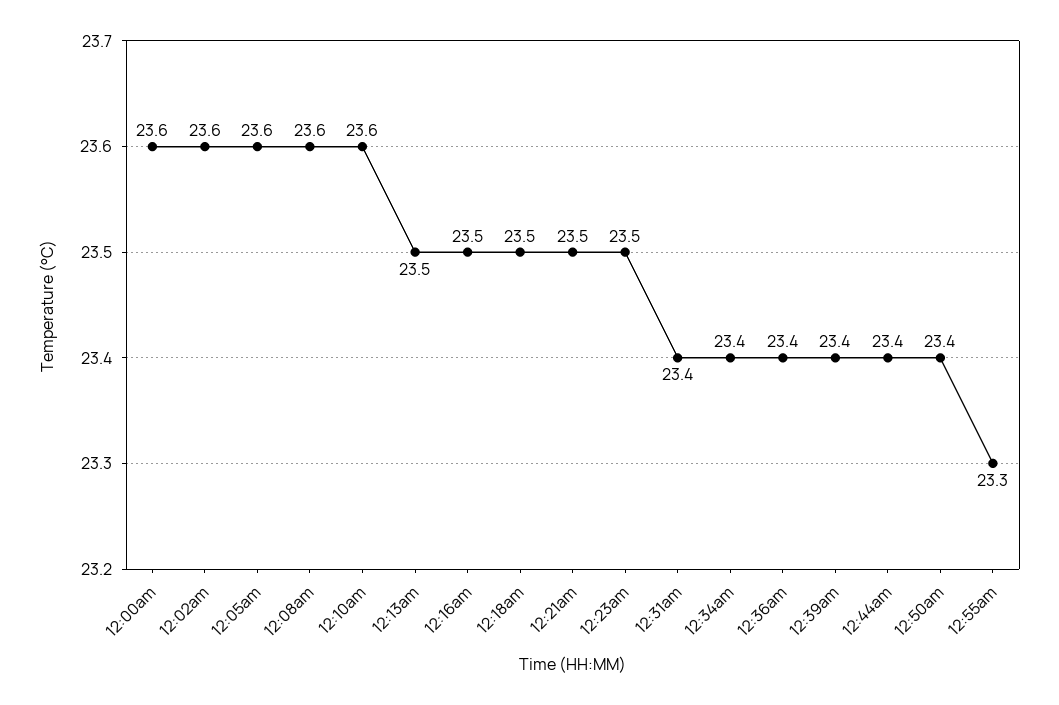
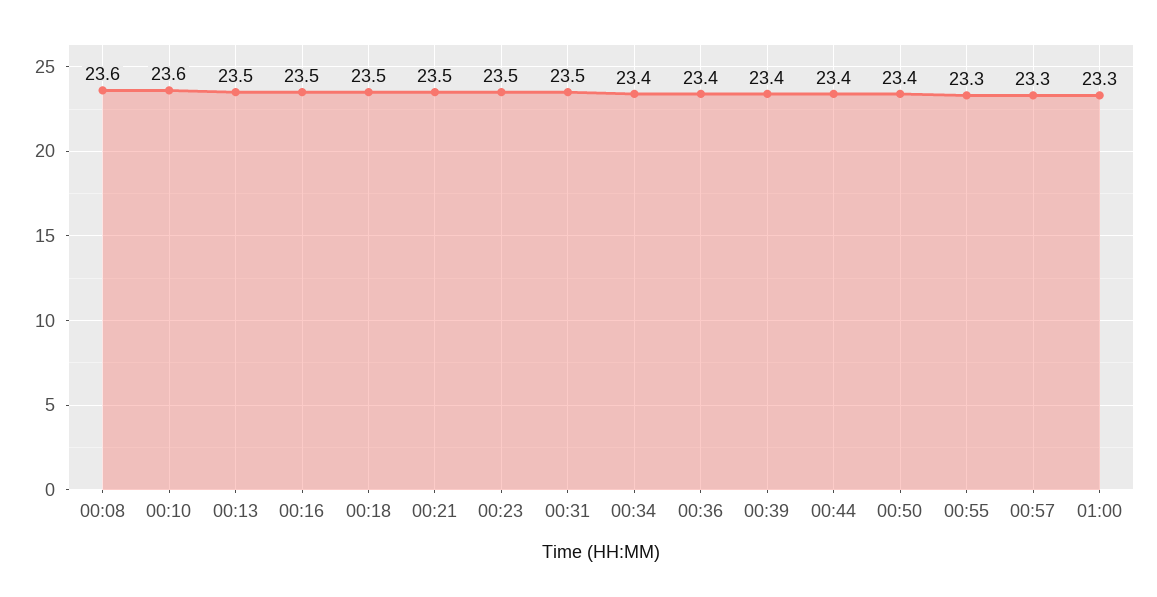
12:00am: 23.6 -> none
12:02am: 23.6 -> none
12:05am: 23.6 -> none
12:31am: 23.4 -> 23.5
00:57: none -> 23.3
01:00: none -> 23.3

